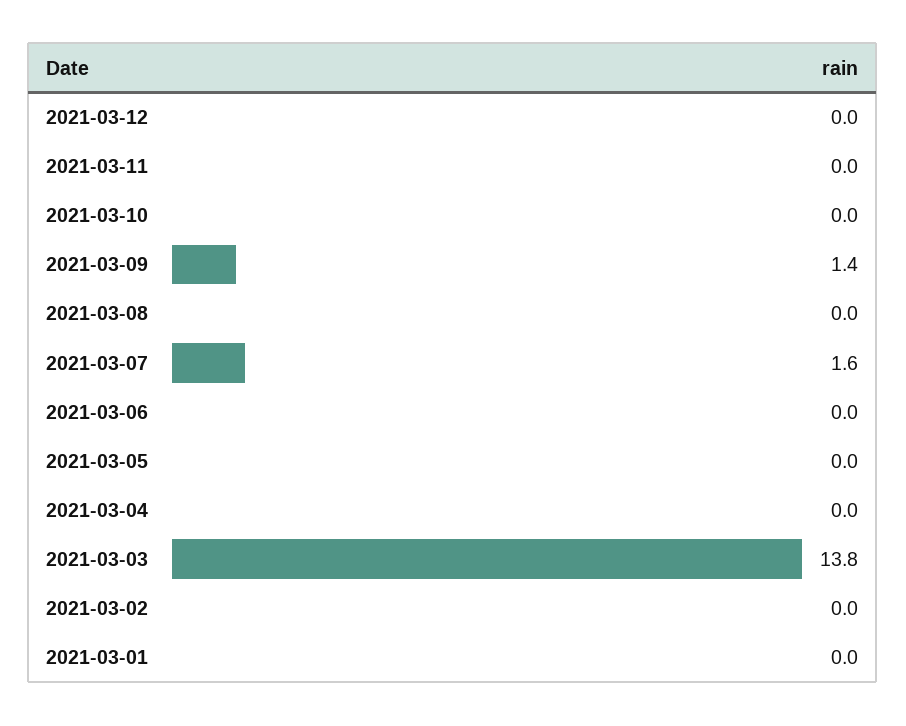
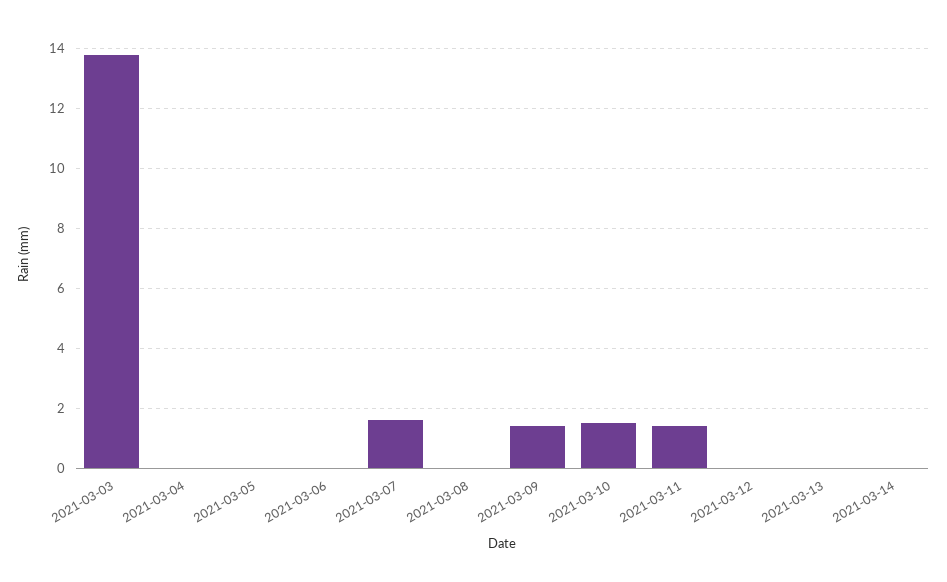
2021-03-11: 0 -> 1.5
2021-03-10: 0 -> 1.5
2021-03-02: 0 -> none
2021-03-01: 0 -> none
2021-03-13: none -> 0
2021-03-14: none -> 0

